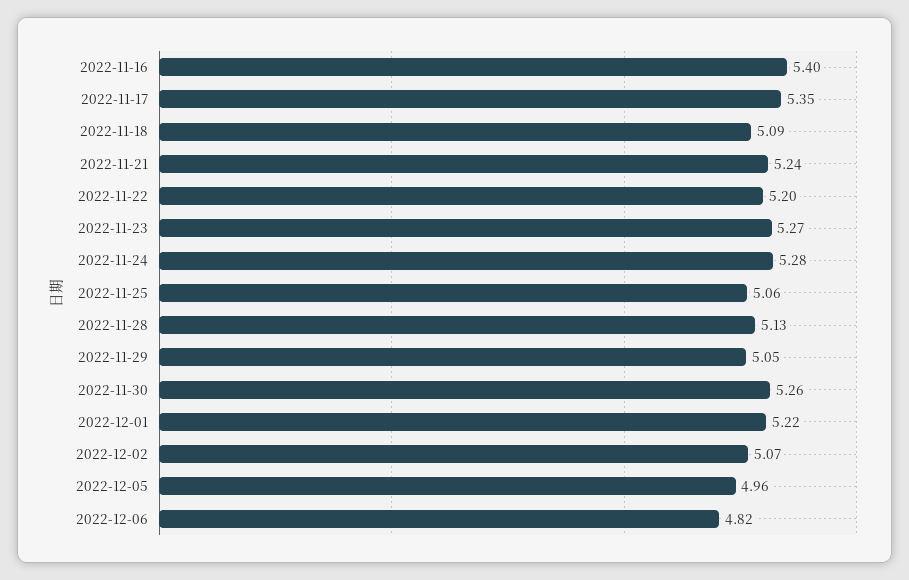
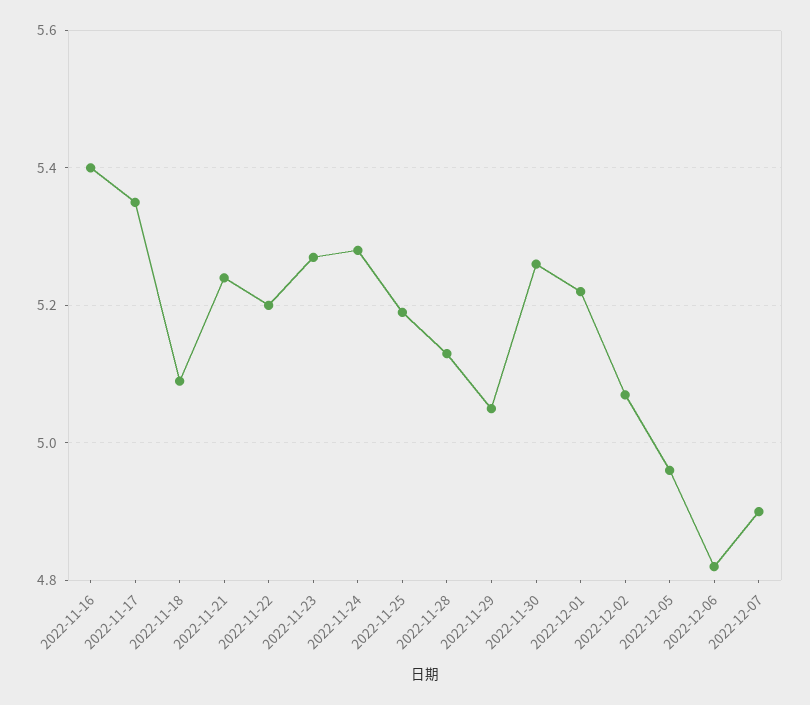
2022-11-25: 5.06 -> 5.2
2022-12-07: none -> 4.9

